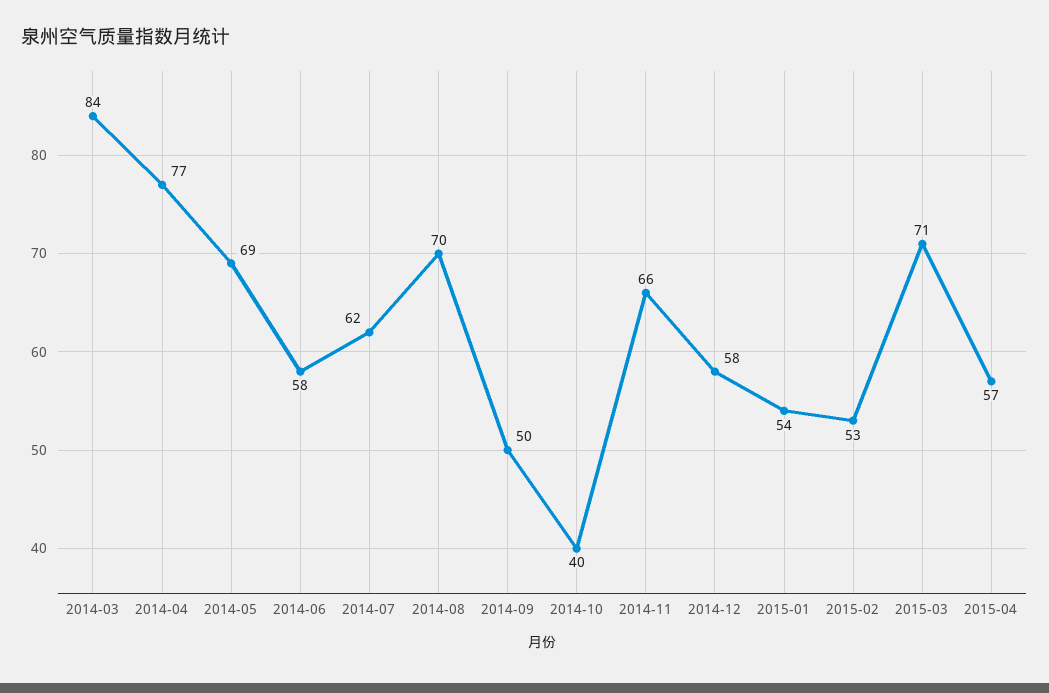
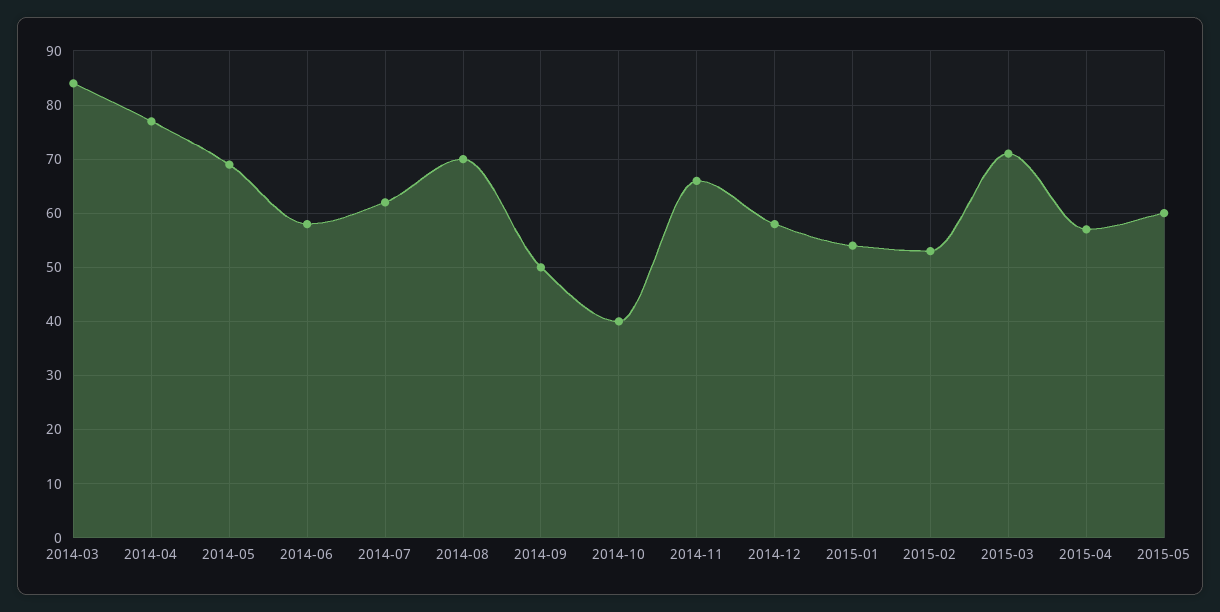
2015-05: none -> 60

